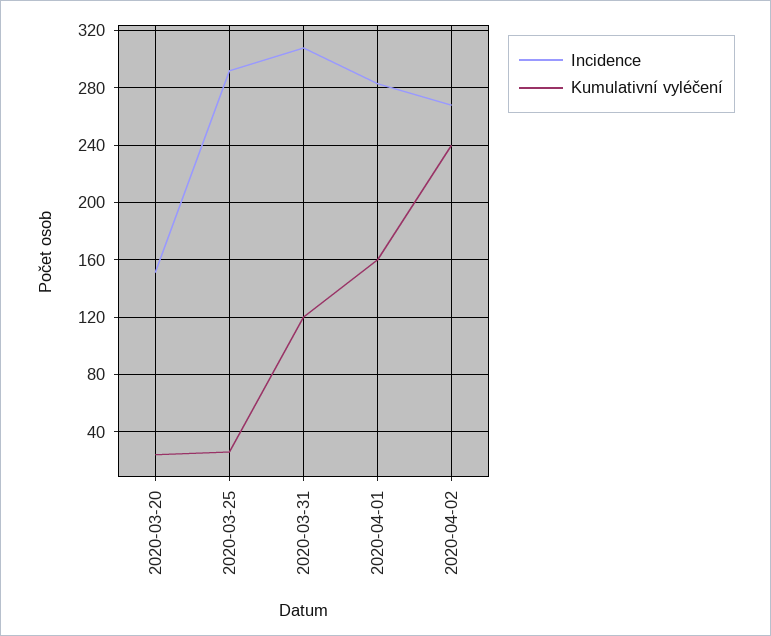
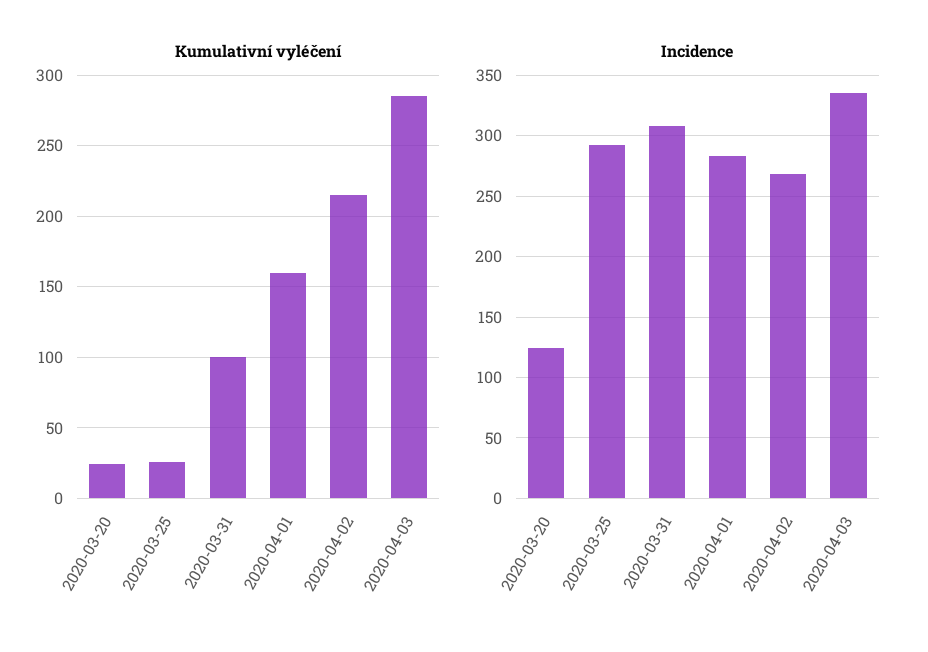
Incidence, 2020-03-20: 150 -> 125
Kumulativní vyléčení, 2020-03-31: 120 -> 100
Kumulativní vyléčení, 2020-04-02: 240 -> 215
Kumulativní vyléčení, 2020-04-03: none -> 285
Incidence, 2020-04-03: none -> 335

